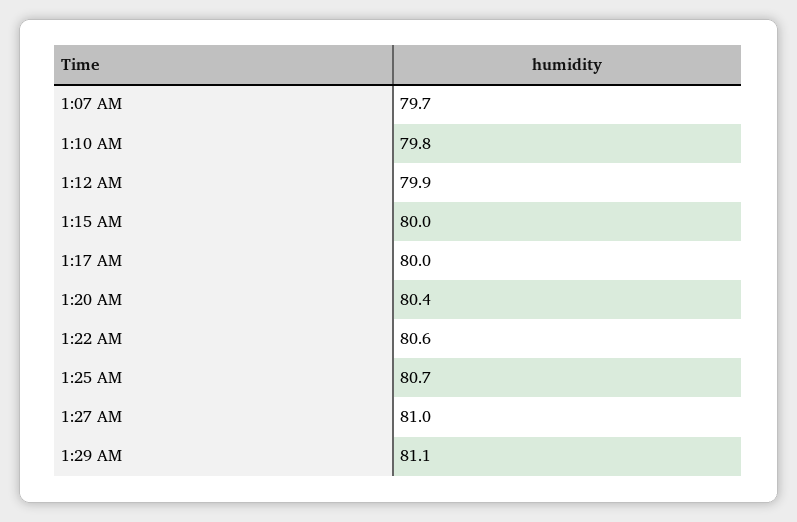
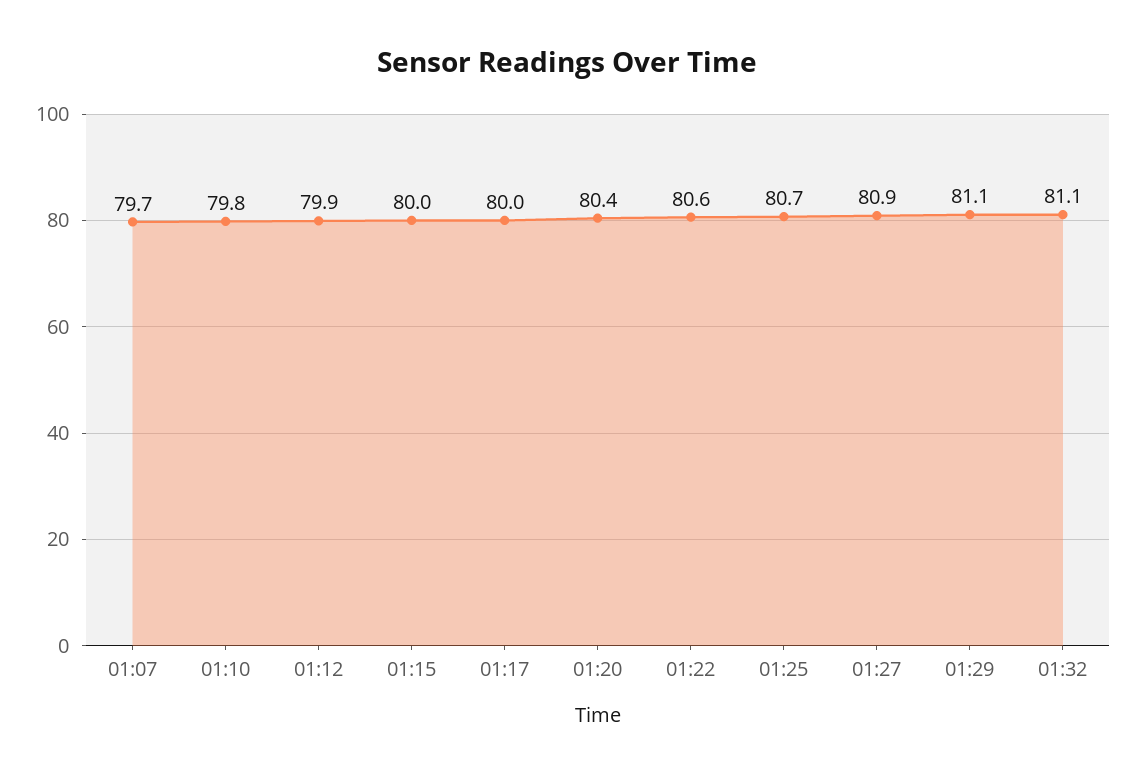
1:27 AM: 81 -> 80.9
01:32: none -> 81.1

